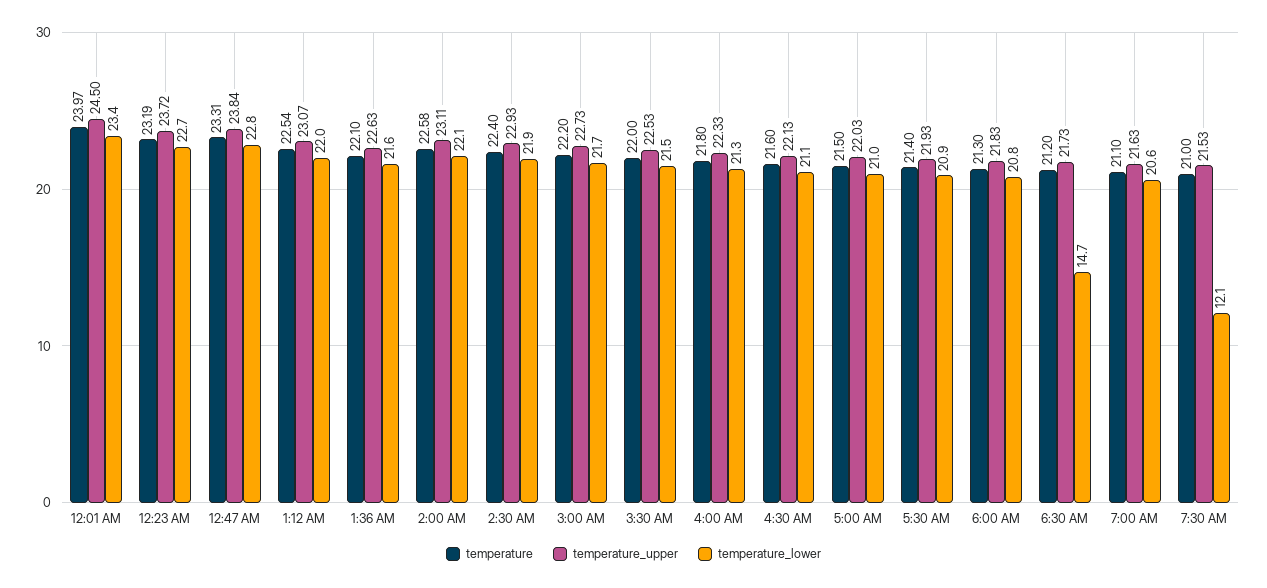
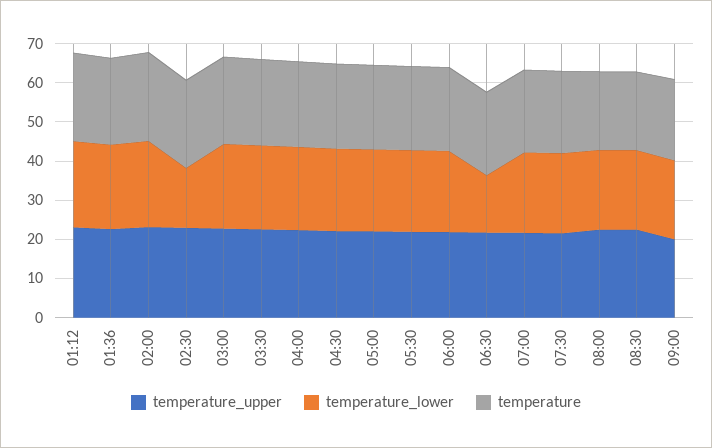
temperature, 12:01 AM: 23.97 -> none
temperature_upper, 12:01 AM: 24.5 -> none
temperature_lower, 12:01 AM: 23.4 -> none
temperature, 12:23 AM: 23.19 -> none
temperature_upper, 12:23 AM: 23.72 -> none
temperature_lower, 12:23 AM: 22.7 -> none
temperature, 12:47 AM: 23.31 -> none
temperature_upper, 12:47 AM: 23.84 -> none
temperature_lower, 12:47 AM: 22.8 -> none
temperature_lower, 2:30 AM: 21.9 -> 15
temperature_lower, 7:30 AM: 12.1 -> 20
temperature_upper, 08:00: none -> 22.5
temperature_lower, 08:00: none -> 20
temperature, 08:00: none -> 20
temperature_upper, 08:30: none -> 22.5
temperature_lower, 08:30: none -> 20
temperature, 08:30: none -> 20
temperature_upper, 09:00: none -> 20
temperature_lower, 09:00: none -> 20
temperature, 09:00: none -> 20

